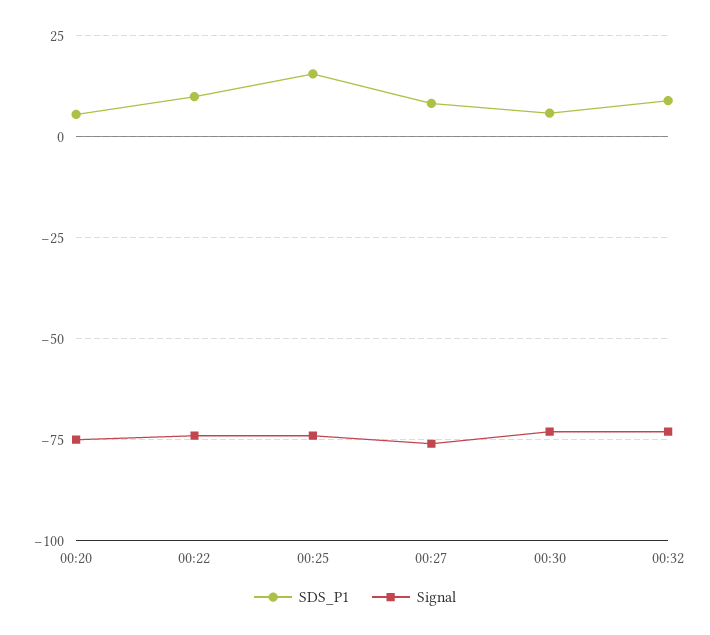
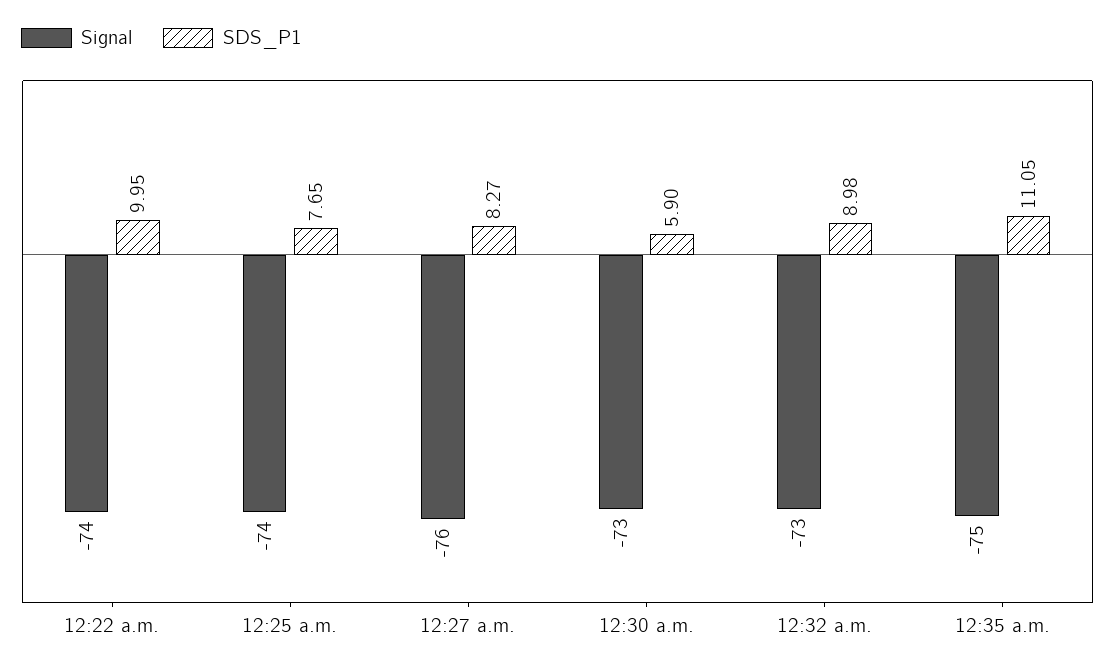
SDS_P1, 00:20: 5 -> none
Signal, 00:20: -75 -> none
SDS_P1, 00:25: 15 -> 7.65
Signal, 12:35 a.m.: none -> -75
SDS_P1, 12:35 a.m.: none -> 11.05

